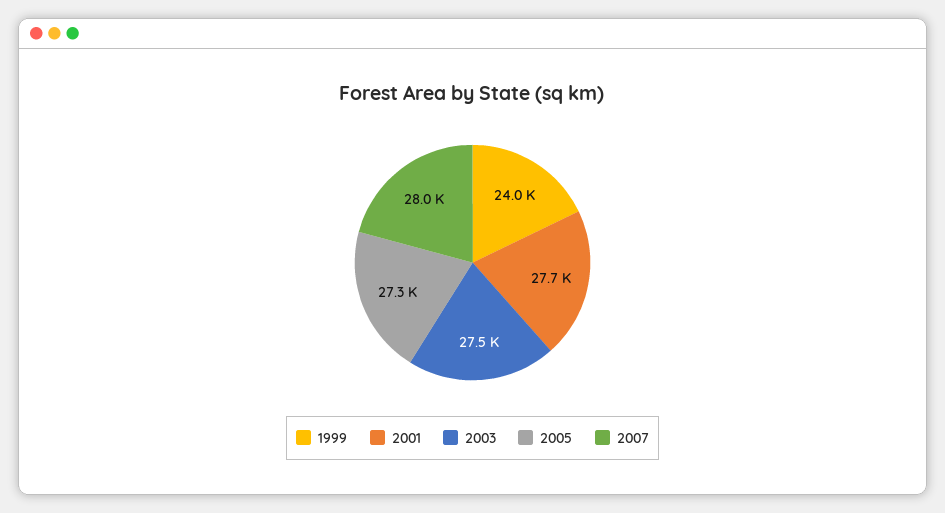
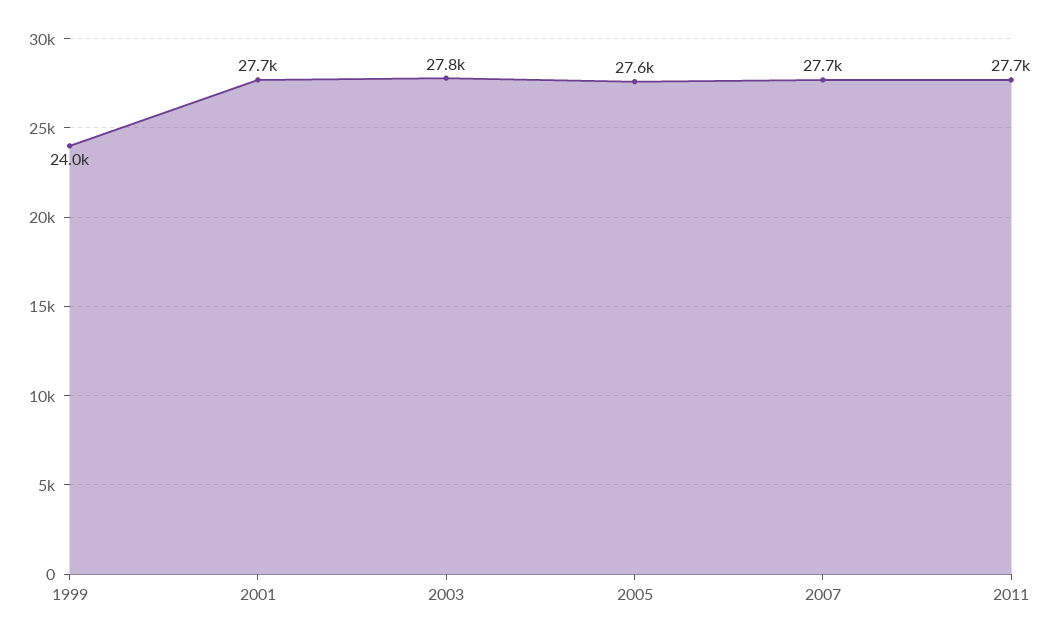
2003: 27500 -> 27800
2005: 27300 -> 27600
2007: 28000 -> 27700
2011: none -> 27700

